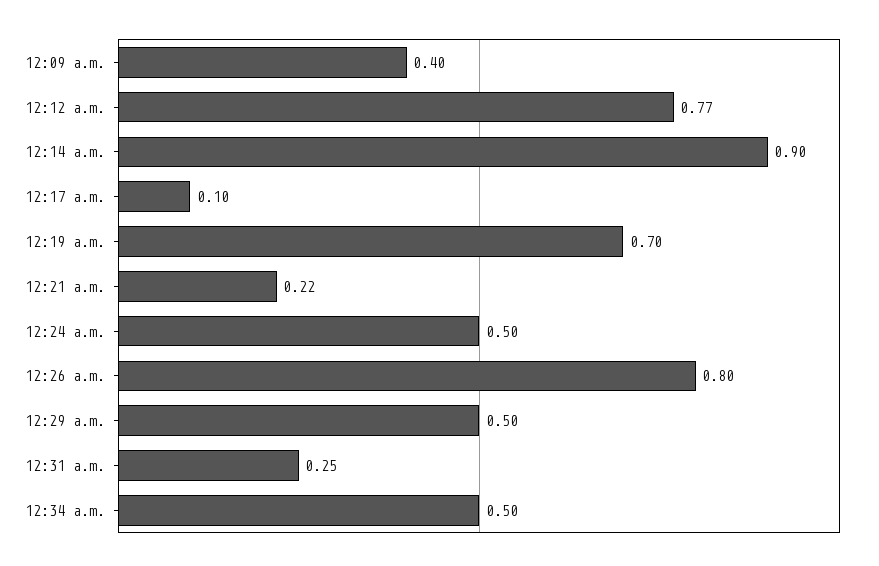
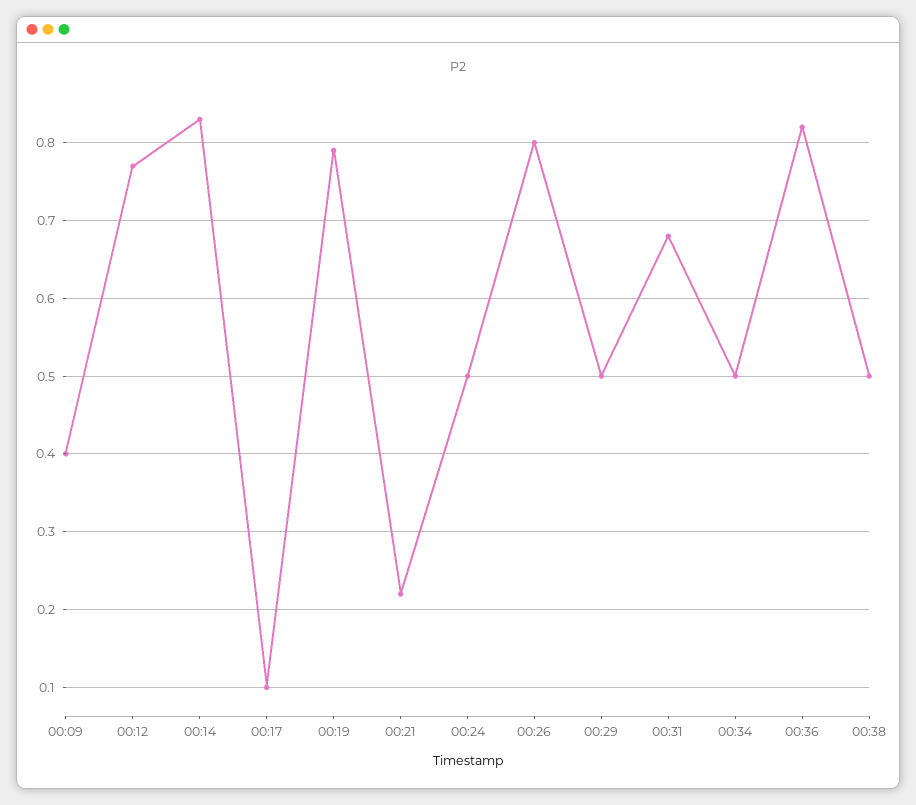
12:14 a.m.: 0.9 -> 0.83
12:19 a.m.: 0.7 -> 0.79
12:31 a.m.: 0.25 -> 0.68
00:36: none -> 0.82
00:38: none -> 0.5

